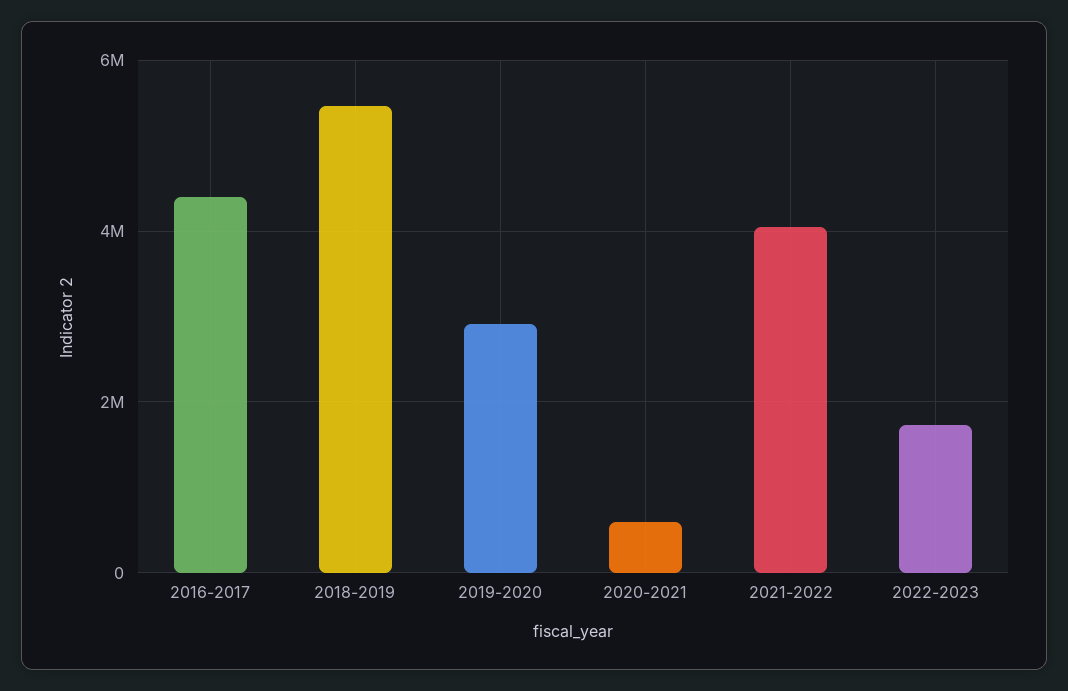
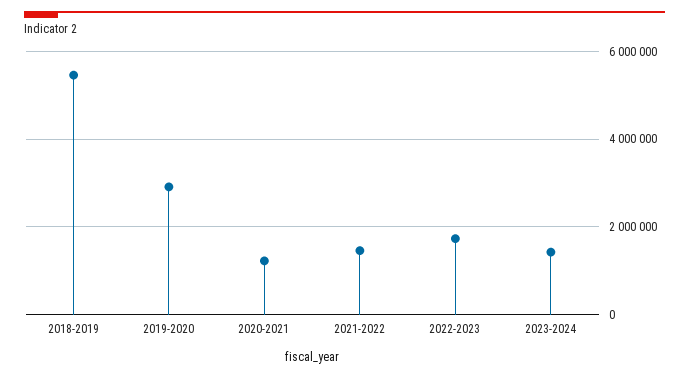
2016-2017: 4400000 -> none
2020-2021: 600000 -> 1200000
2021-2022: 4000000 -> 1400000
2023-2024: none -> 1400000

